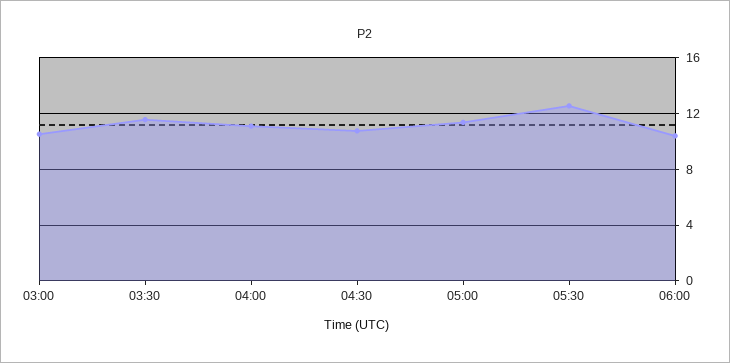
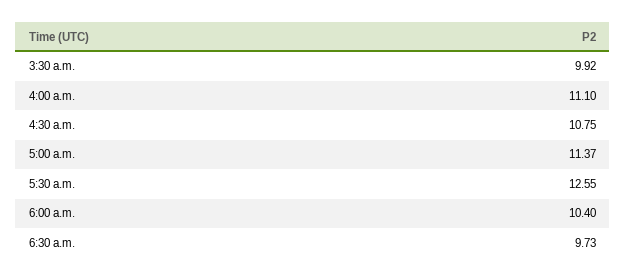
03:00: 10.5 -> none
03:30: 11.5 -> 9.92
6:30 a.m.: none -> 9.73

